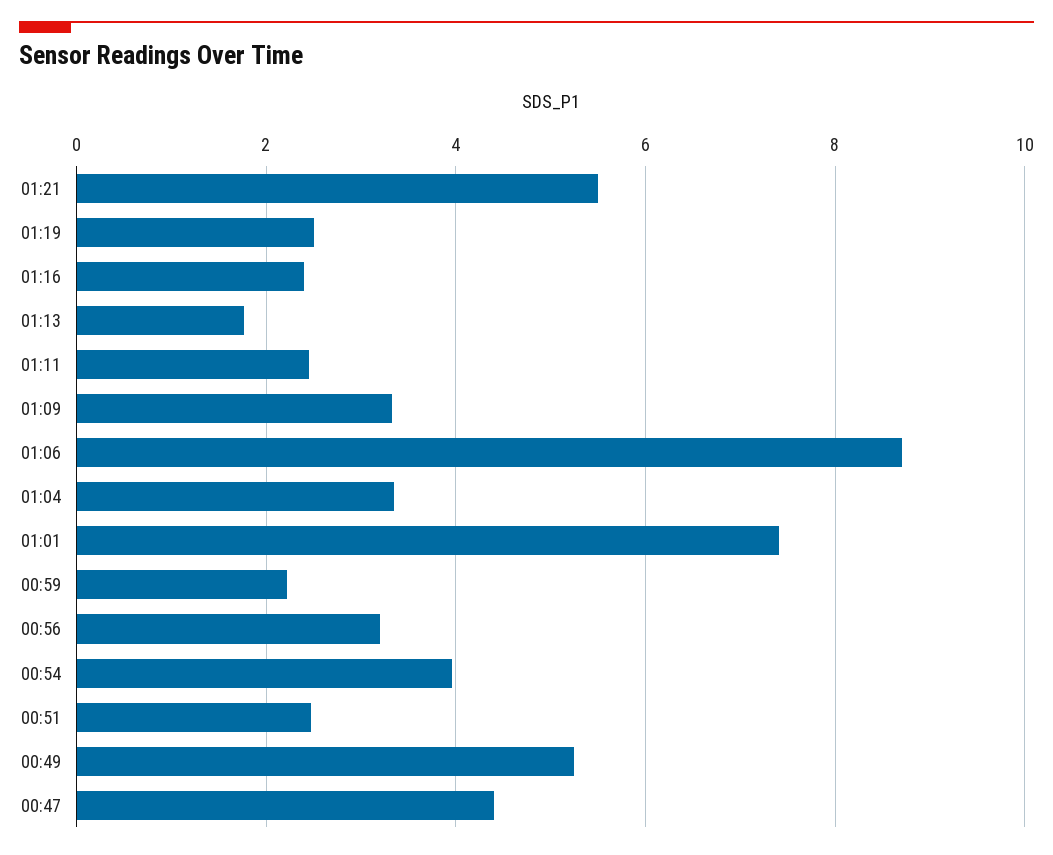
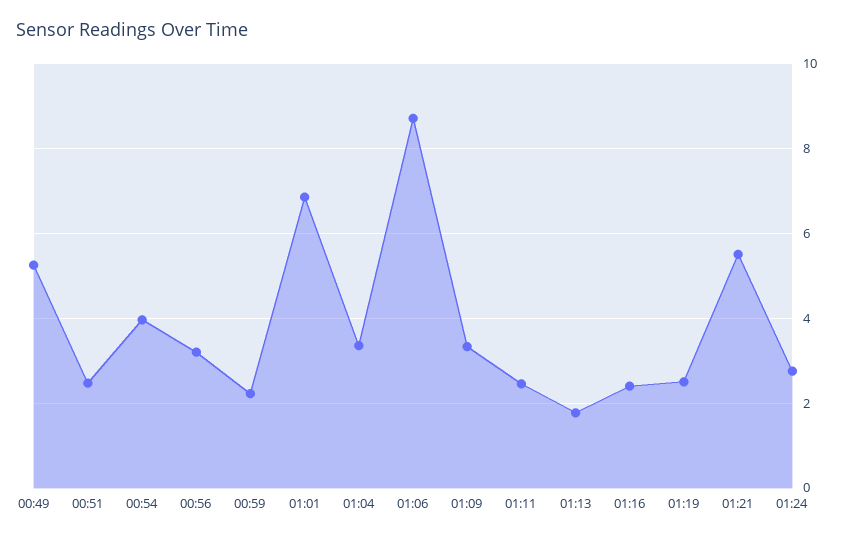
01:01: 7.4 -> 6.8
00:47: 4.4 -> none
01:24: none -> 2.8

